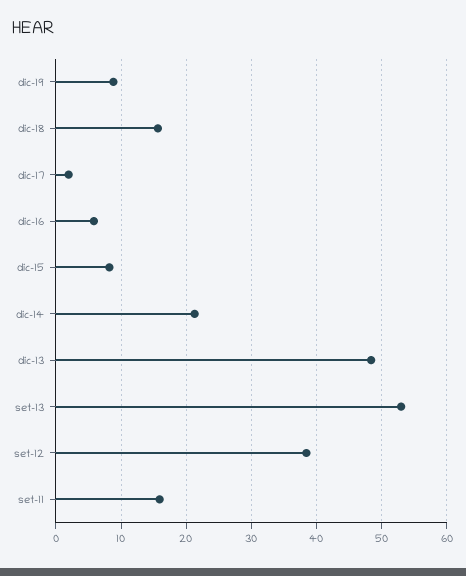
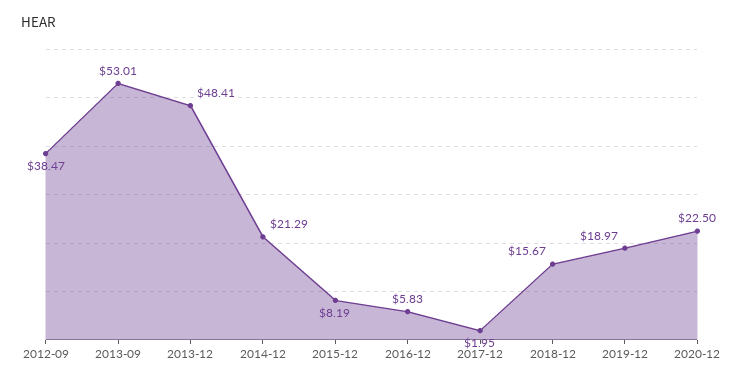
dic-19: 9 -> 18.97
set-11: 16 -> none
2020-12: none -> 22.5

